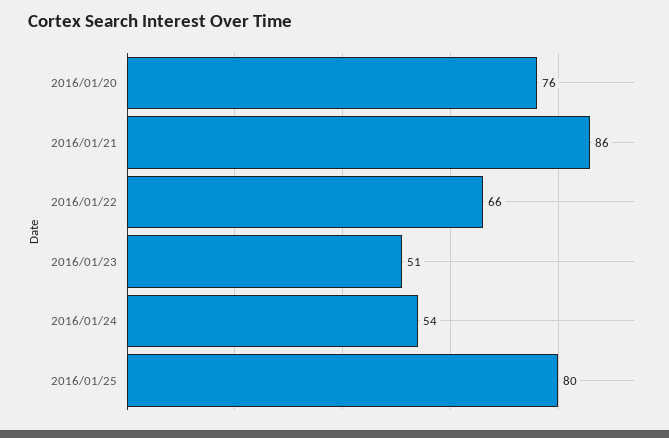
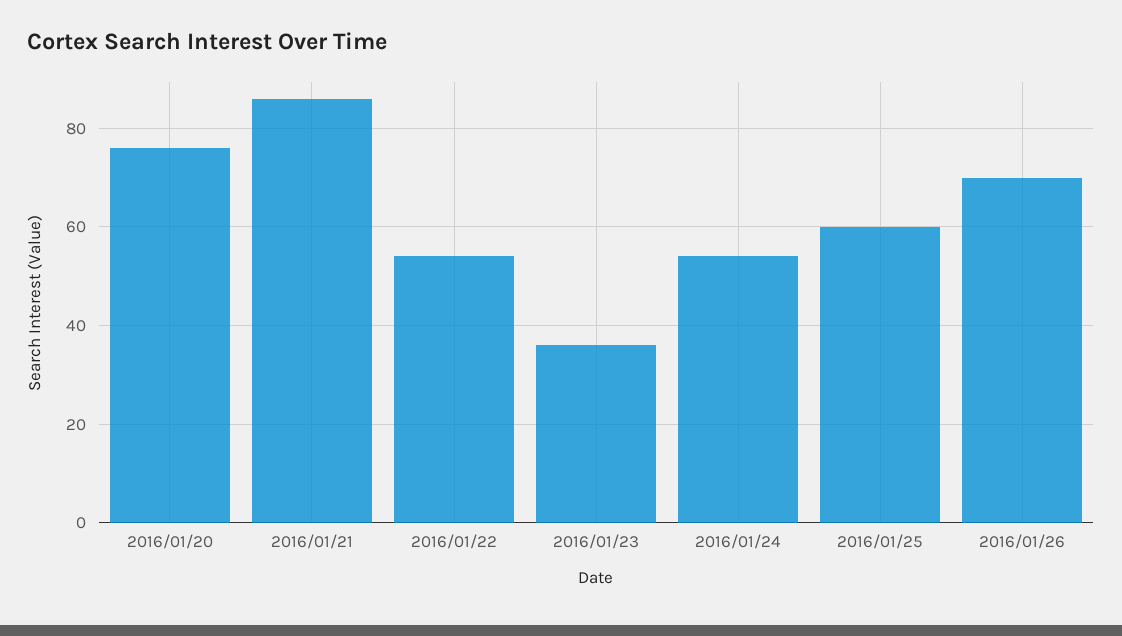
2016/01/22: 66 -> 55
2016/01/23: 51 -> 35
2016/01/25: 80 -> 60
2016/01/26: none -> 70

